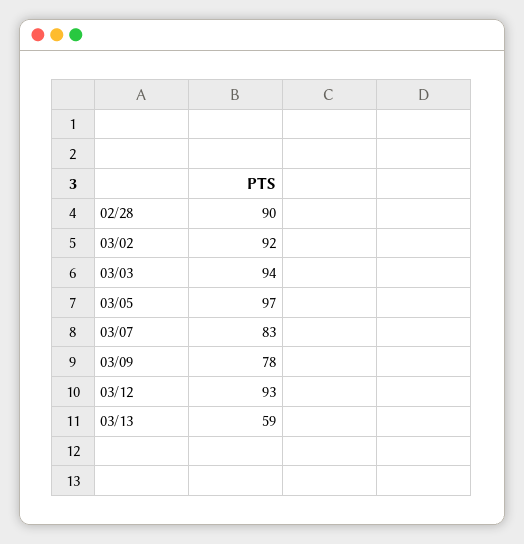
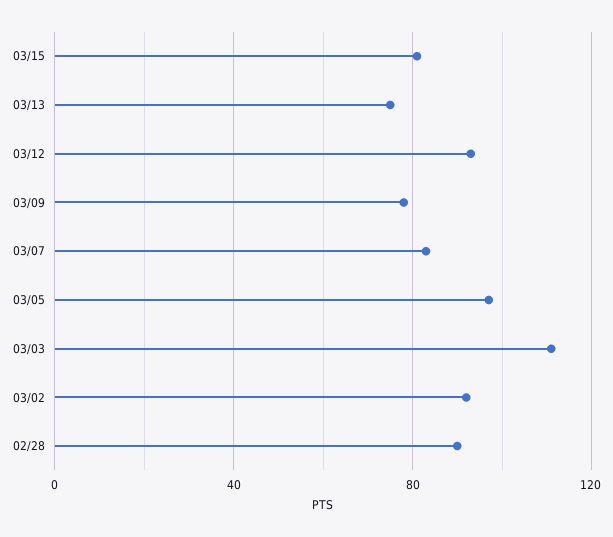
03/03: 94 -> 110
03/13: 59 -> 75
03/15: none -> 80

